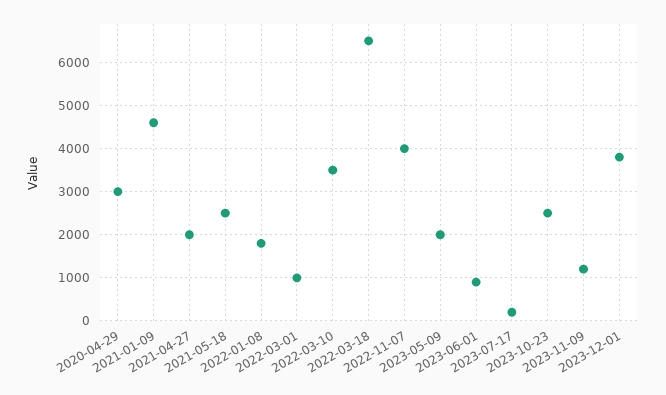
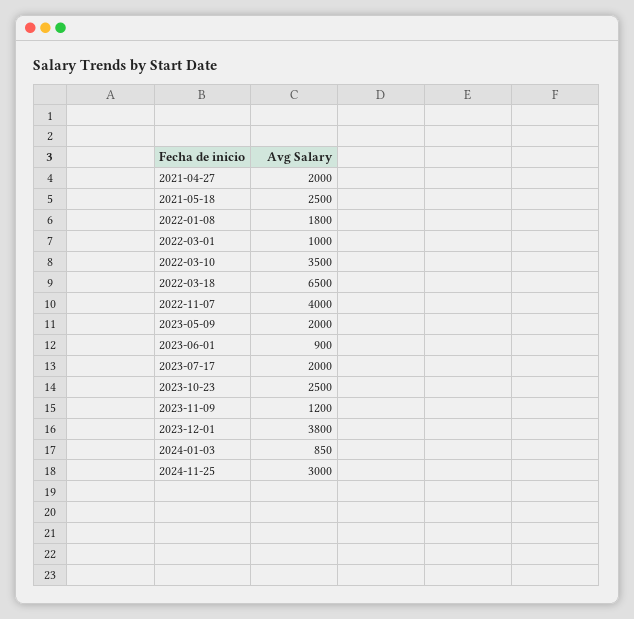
2020-04-29: 3000 -> none
2021-01-09: 4600 -> none
2023-07-17: 200 -> 2000
2024-01-03: none -> 850
2024-11-25: none -> 3000

